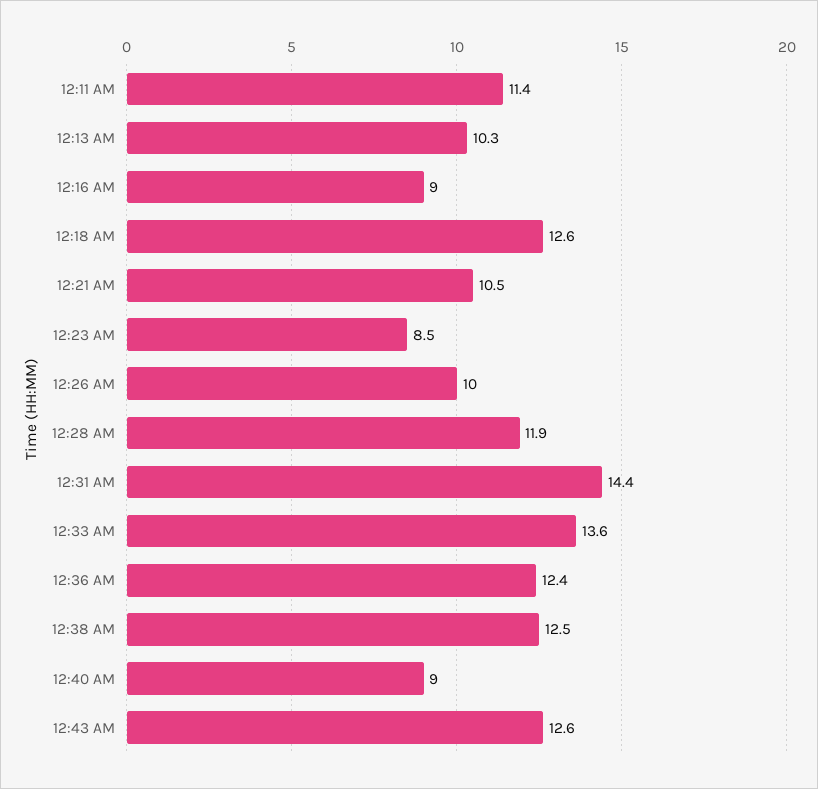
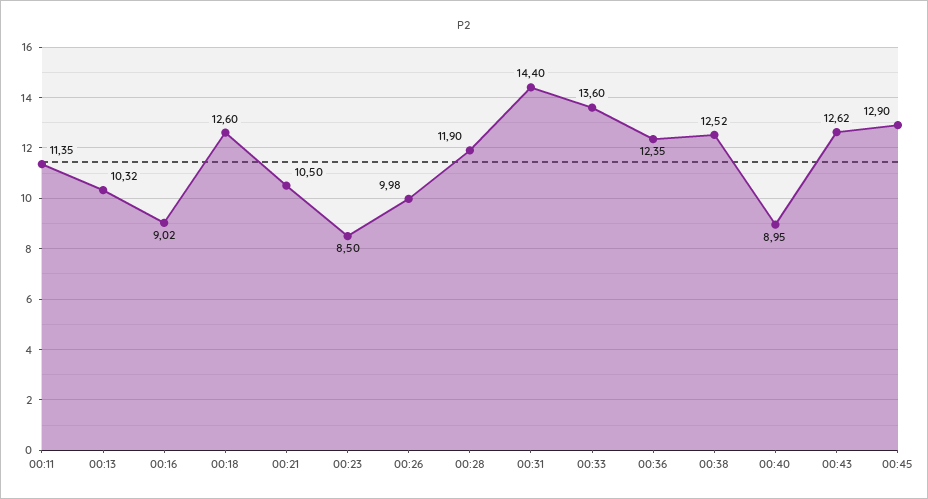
00:45: none -> 12.9

